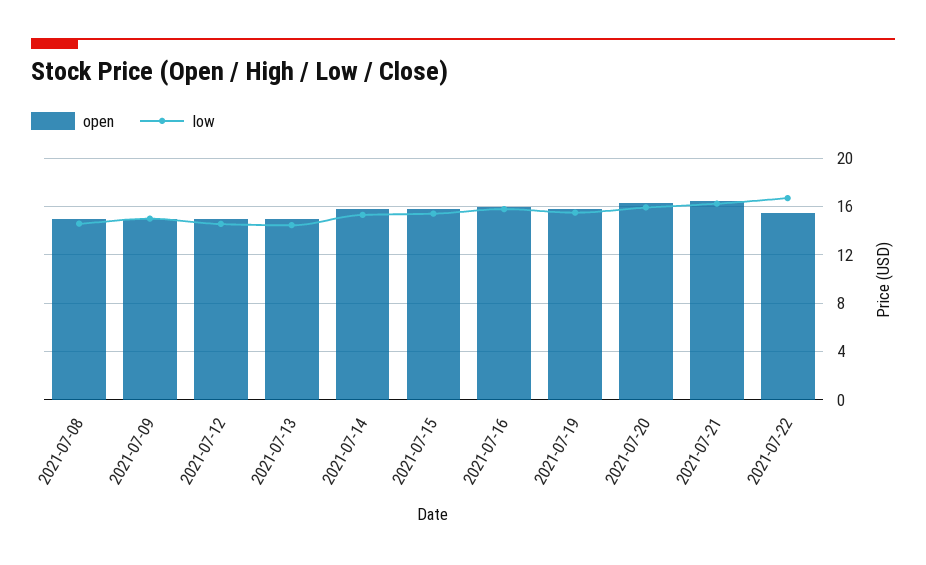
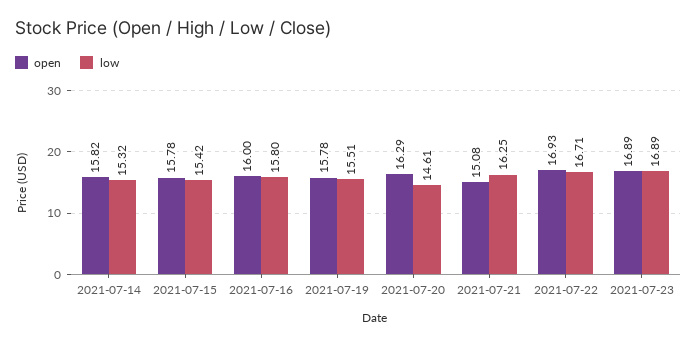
open, 2021-07-08: 15 -> none
low, 2021-07-08: 14.5 -> none
open, 2021-07-09: 15 -> none
low, 2021-07-09: 15 -> none
open, 2021-07-12: 15 -> none
low, 2021-07-12: 14.5 -> none
open, 2021-07-13: 15 -> none
low, 2021-07-13: 14.5 -> none
low, 2021-07-20: 16 -> 14.61
open, 2021-07-21: 16.5 -> 15.08
open, 2021-07-22: 15.5 -> 16.93
open, 2021-07-23: none -> 16.89
low, 2021-07-23: none -> 16.89

